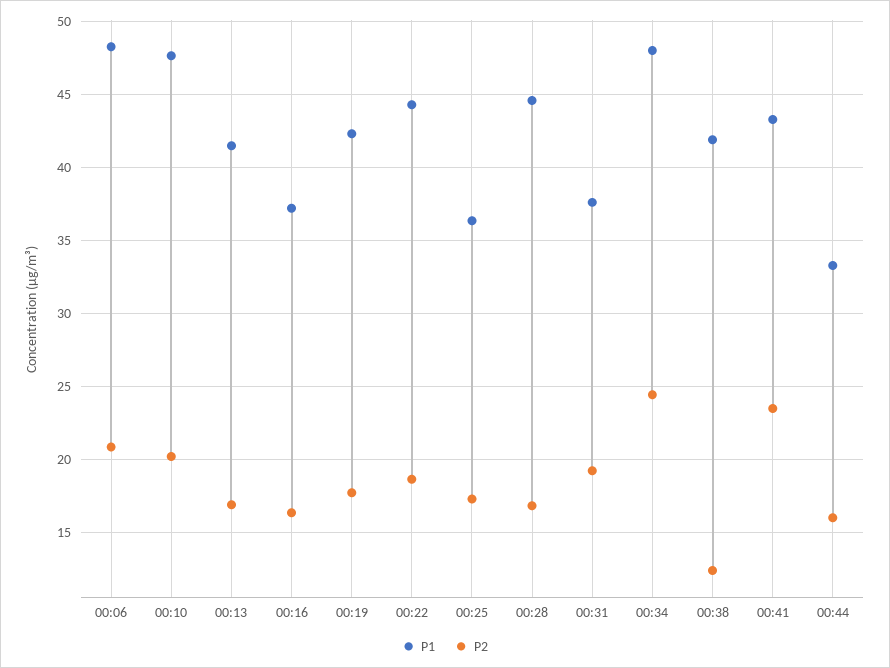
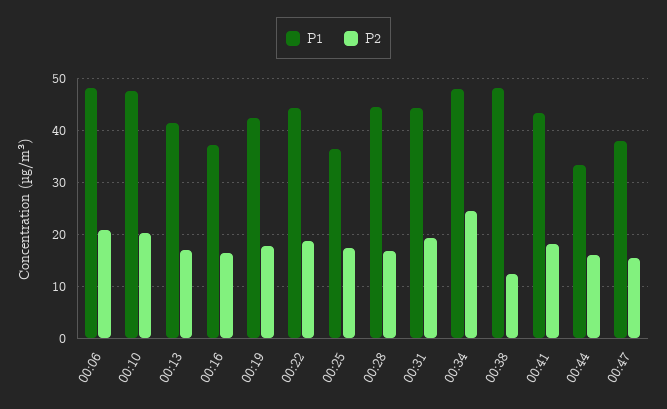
P1, 00:31: 37.5 -> 44
P1, 00:38: 42 -> 48
P2, 00:41: 23.5 -> 18
P1, 00:47: none -> 38
P2, 00:47: none -> 16

